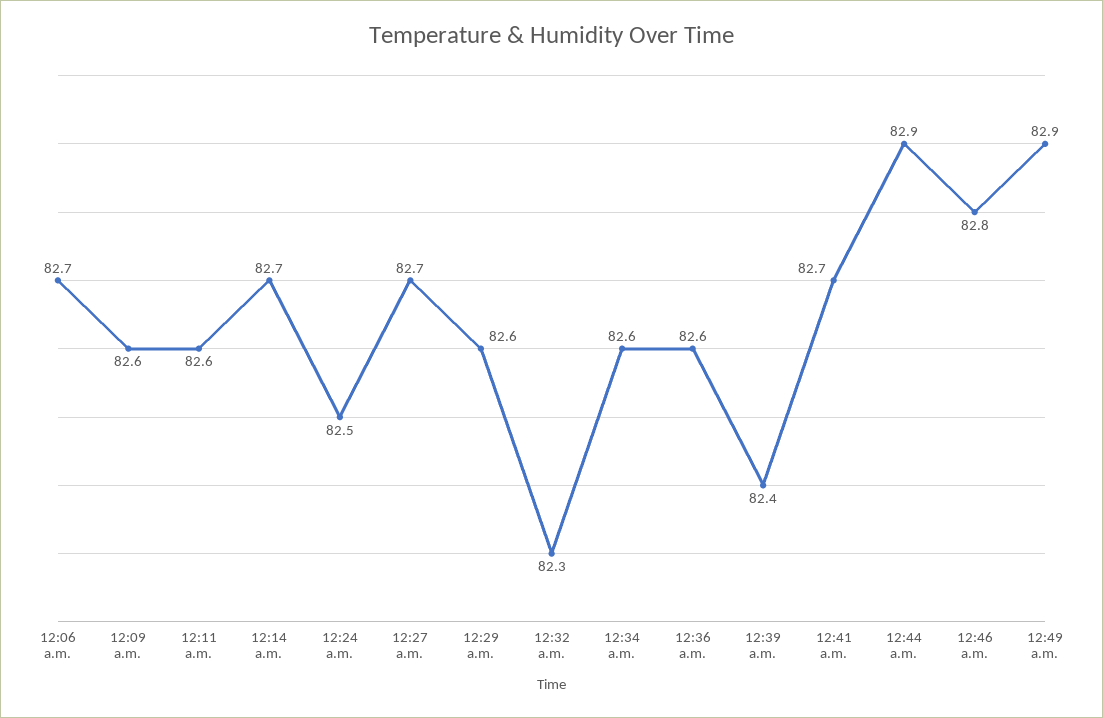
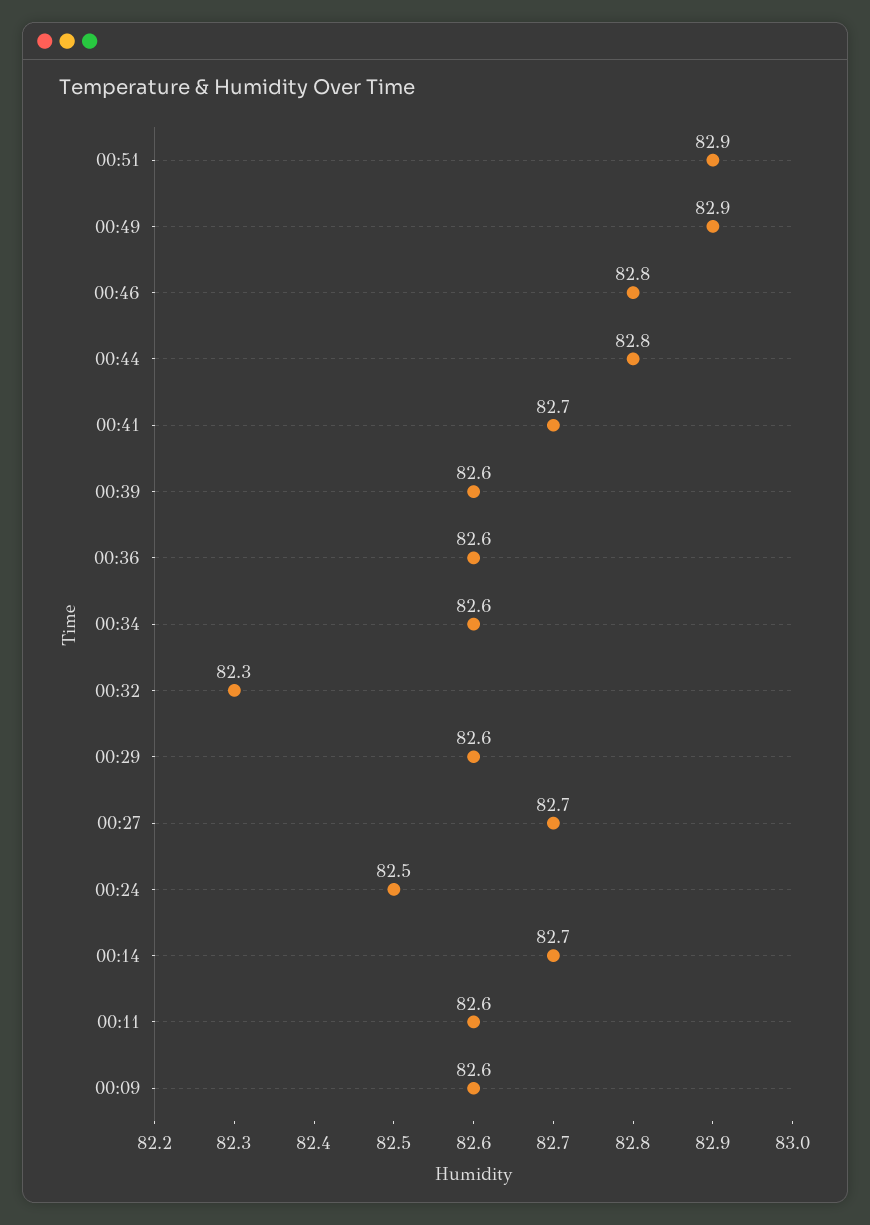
12:06 a.m.: 82.7 -> none
12:39 a.m.: 82.4 -> 82.6
12:44 a.m.: 82.9 -> 82.8
00:51: none -> 82.9

